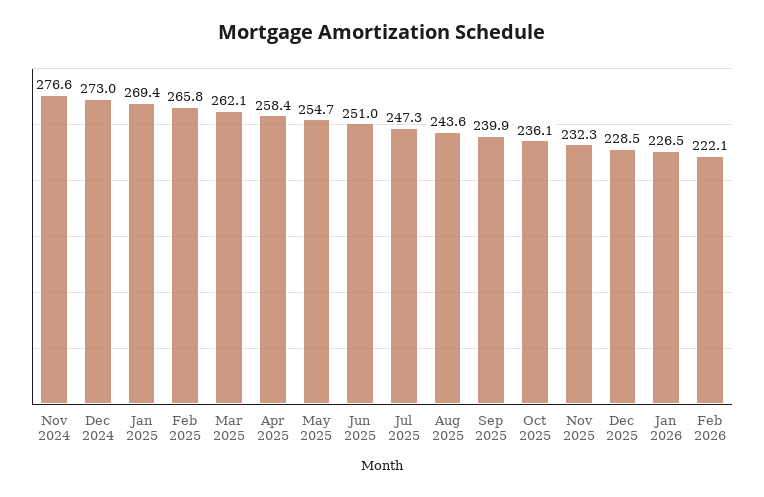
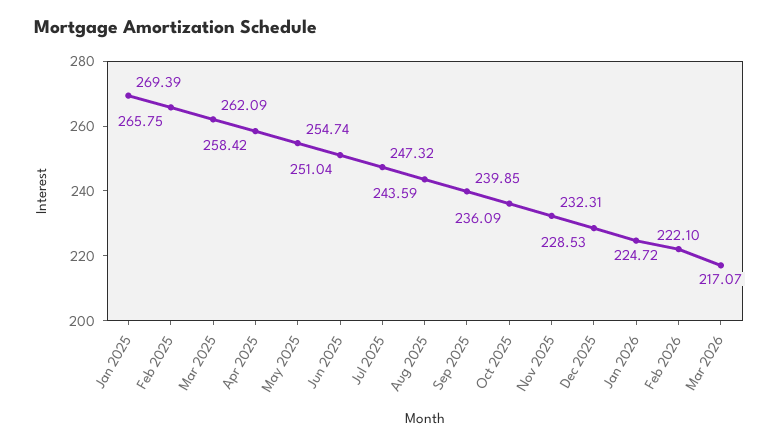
Nov 2024: 276.6 -> none
Dec 2024: 273 -> none
Jan 2026: 226.5 -> 224.72
Mar 2026: none -> 217.07

